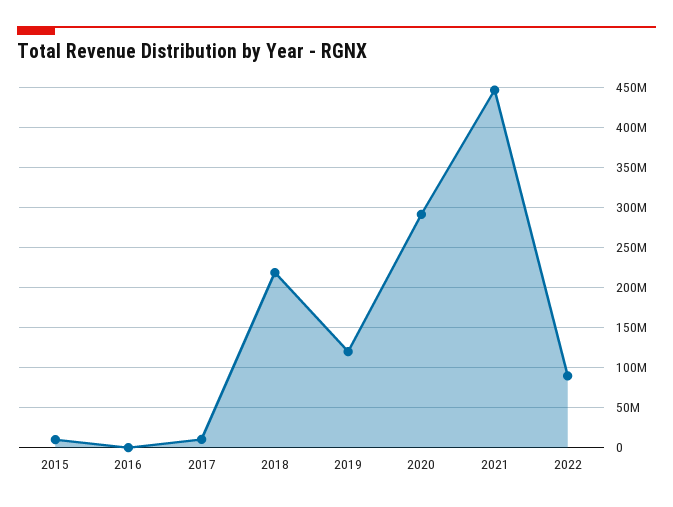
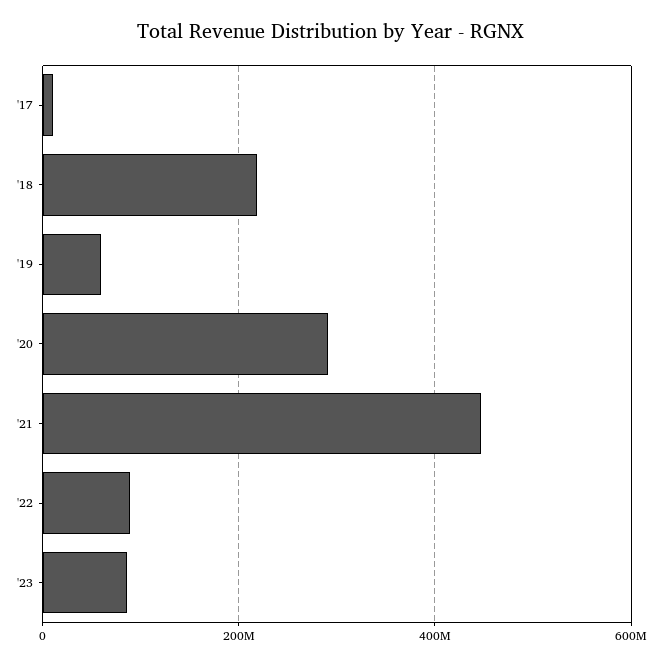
2015: 10000000 -> none
2016: 0 -> none
2019: 120000000 -> 60000000
'23: none -> 80000000

